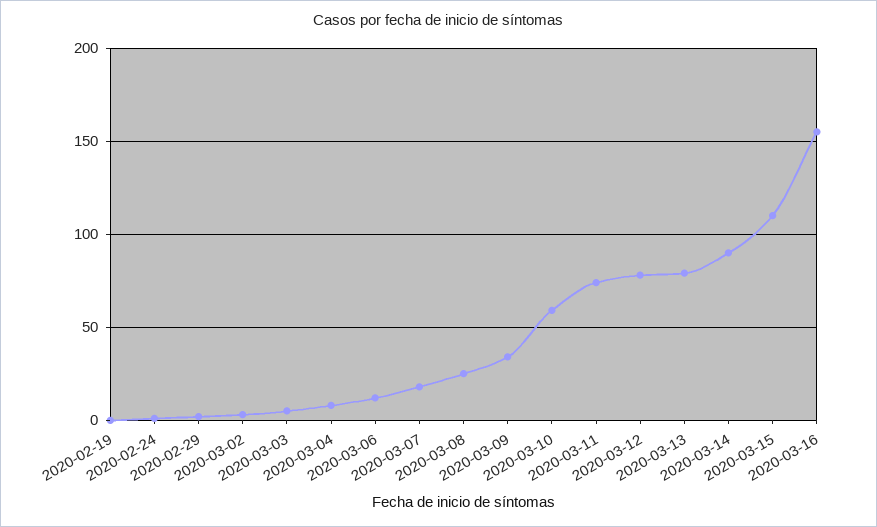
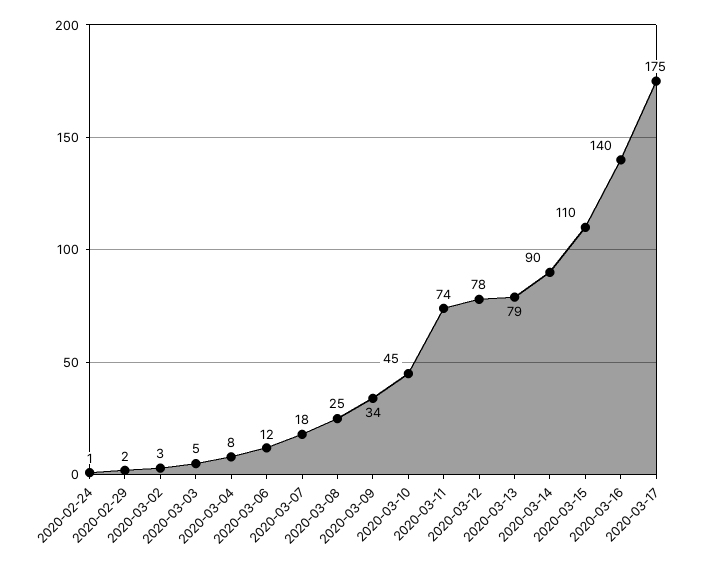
2020-02-19: 0 -> none
2020-03-10: 60 -> 45
2020-03-16: 155 -> 140
2020-03-17: none -> 175

